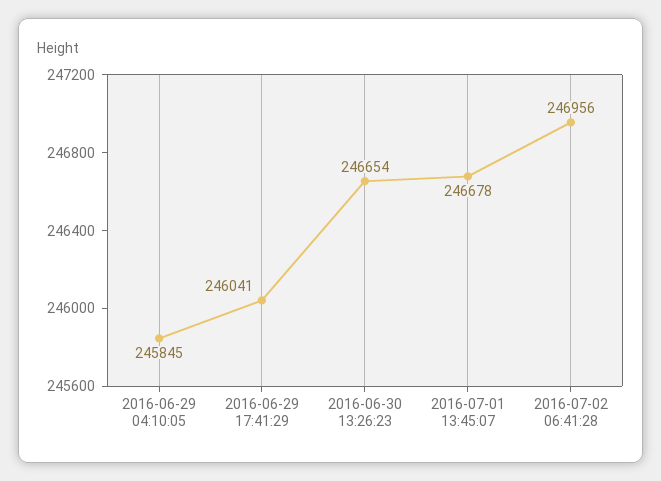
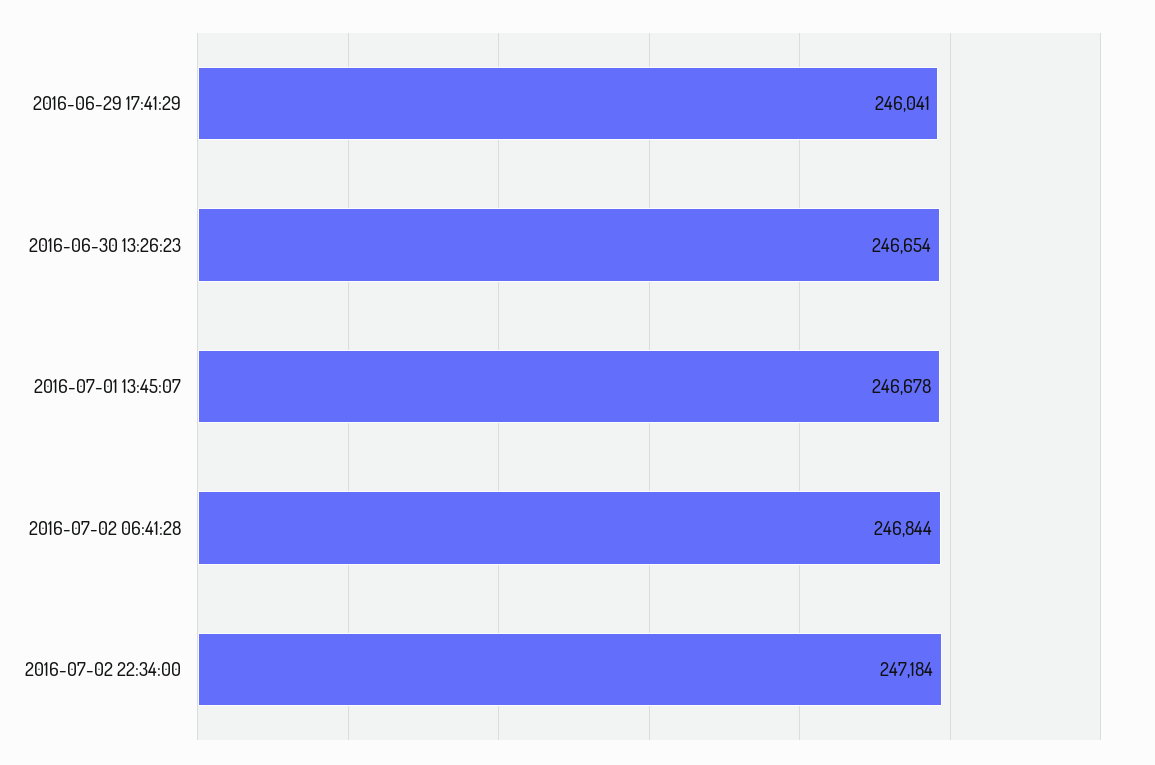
2016-06-29 04:10:05: 245845 -> none
2016-07-02 06:41:28: 246956 -> 246844
2016-07-02 22:34:00: none -> 247184

